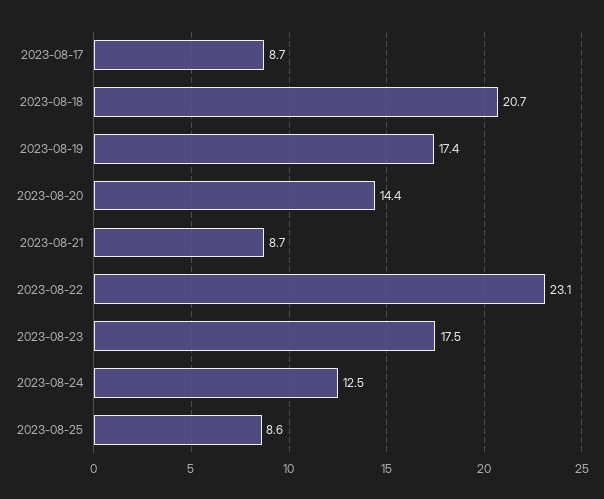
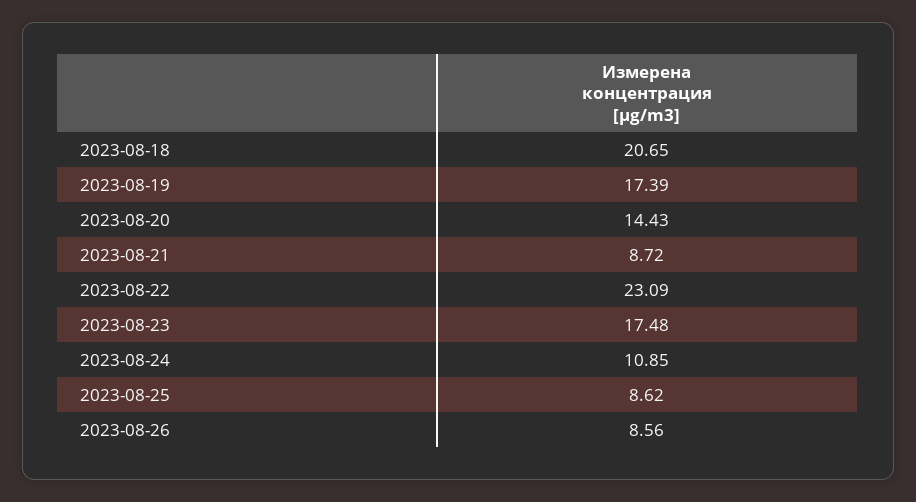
2023-08-17: 8.7 -> none
2023-08-24: 12.5 -> 10.85
2023-08-26: none -> 8.56

